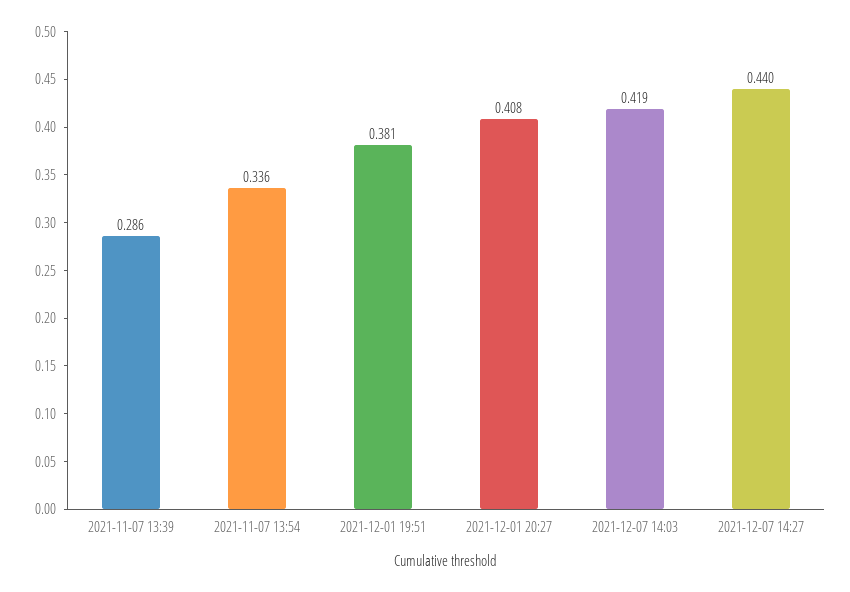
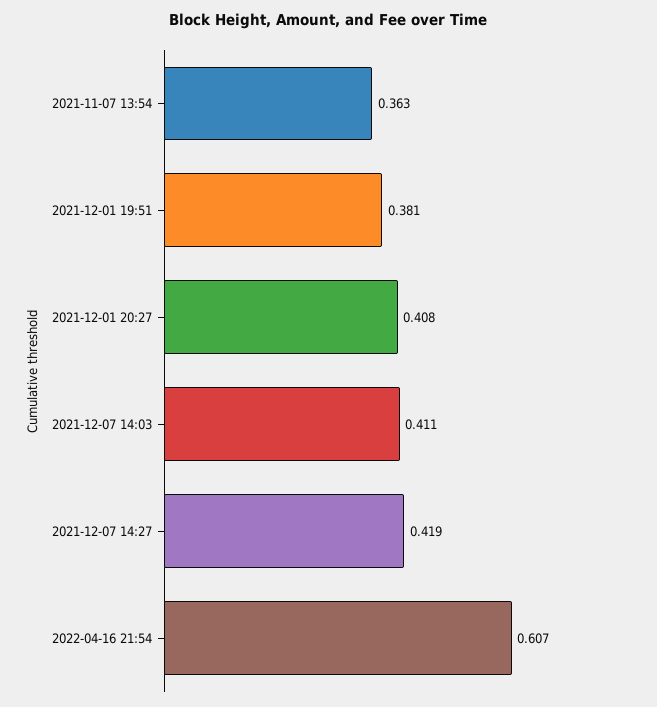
2021-11-07 13:39: 0.286 -> none
2021-11-07 13:54: 0.336 -> 0.363
2021-12-07 14:03: 0.419 -> 0.411
2021-12-07 14:27: 0.44 -> 0.419
2022-04-16 21:54: none -> 0.607

